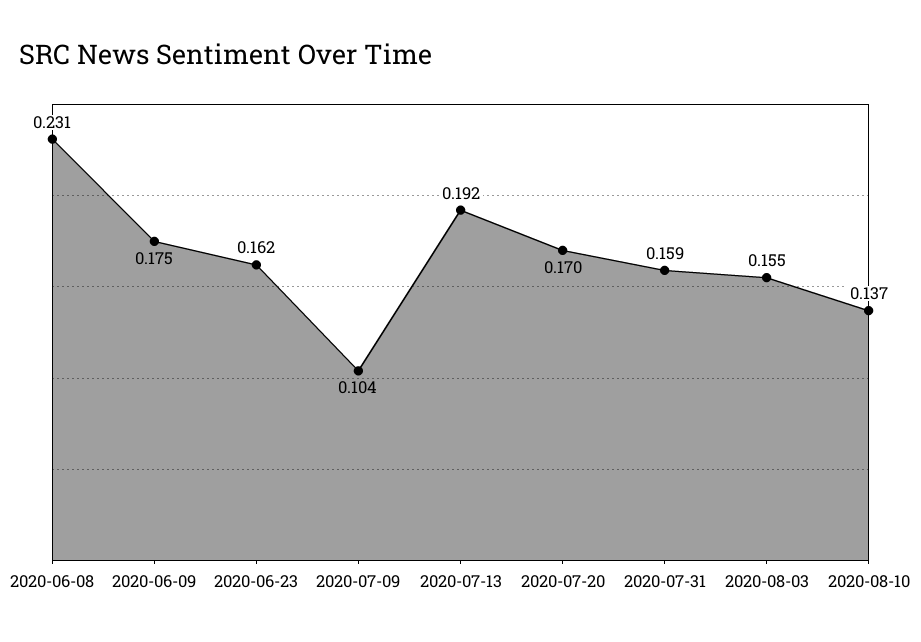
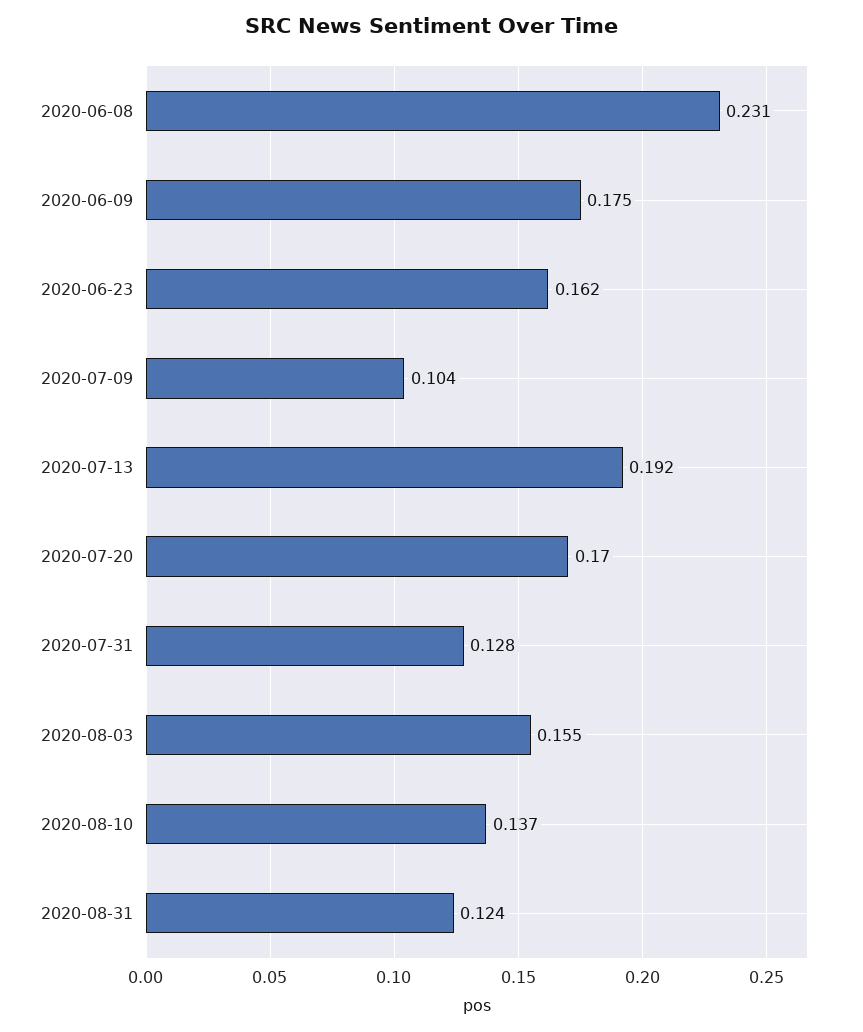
2020-07-31: 0.159 -> 0.128
2020-08-31: none -> 0.124

